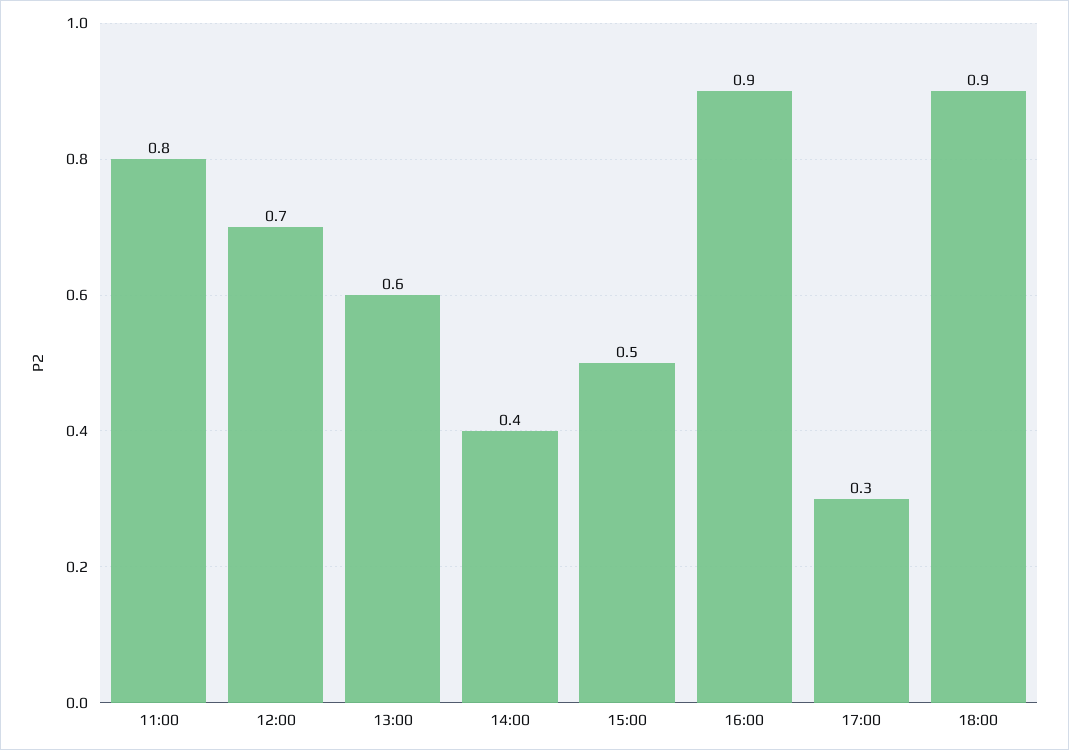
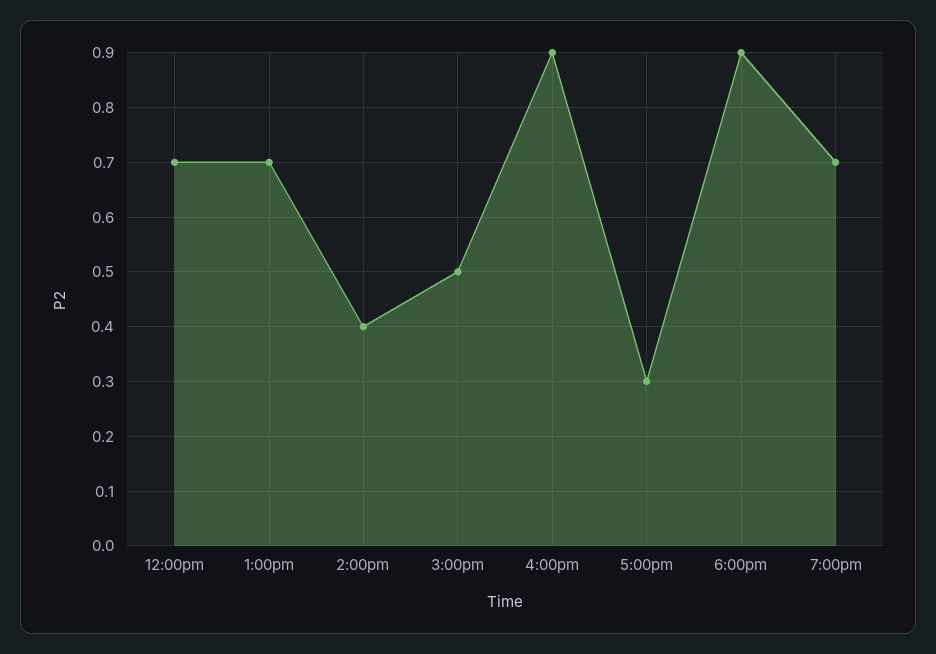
11:00: 0.8 -> none
13:00: 0.6 -> 0.7
7:00pm: none -> 0.7

